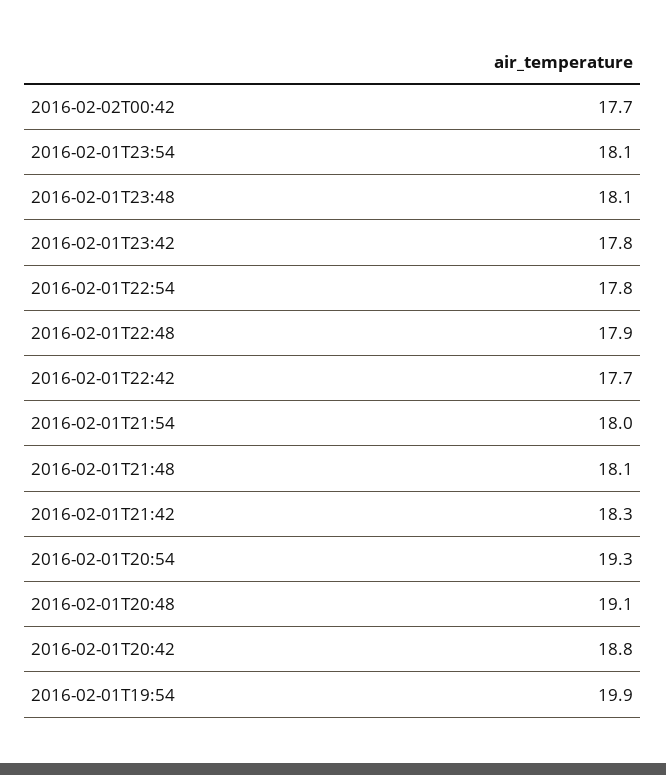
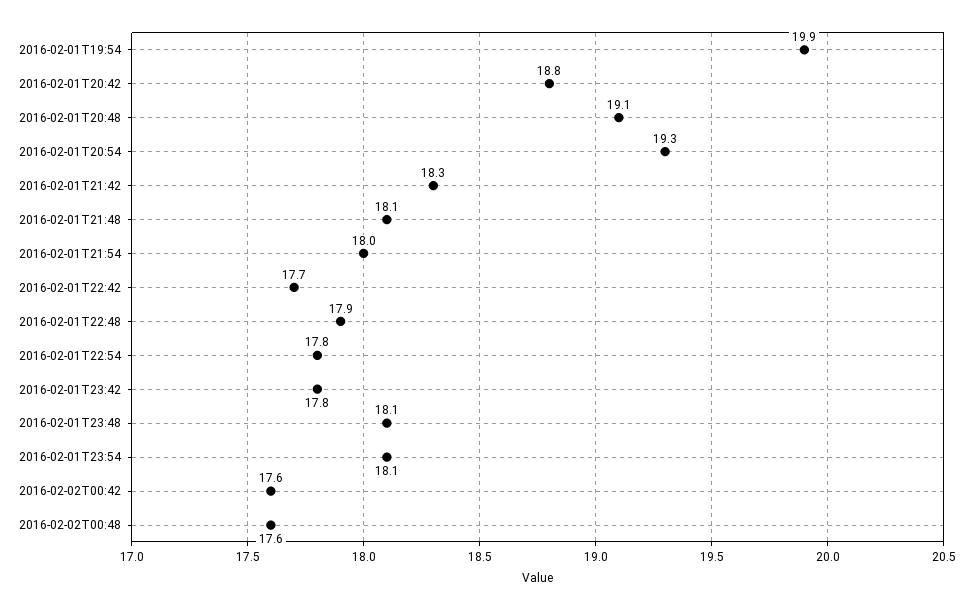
2016-02-02T00:42: 17.7 -> 17.6
2016-02-02T00:48: none -> 17.6

